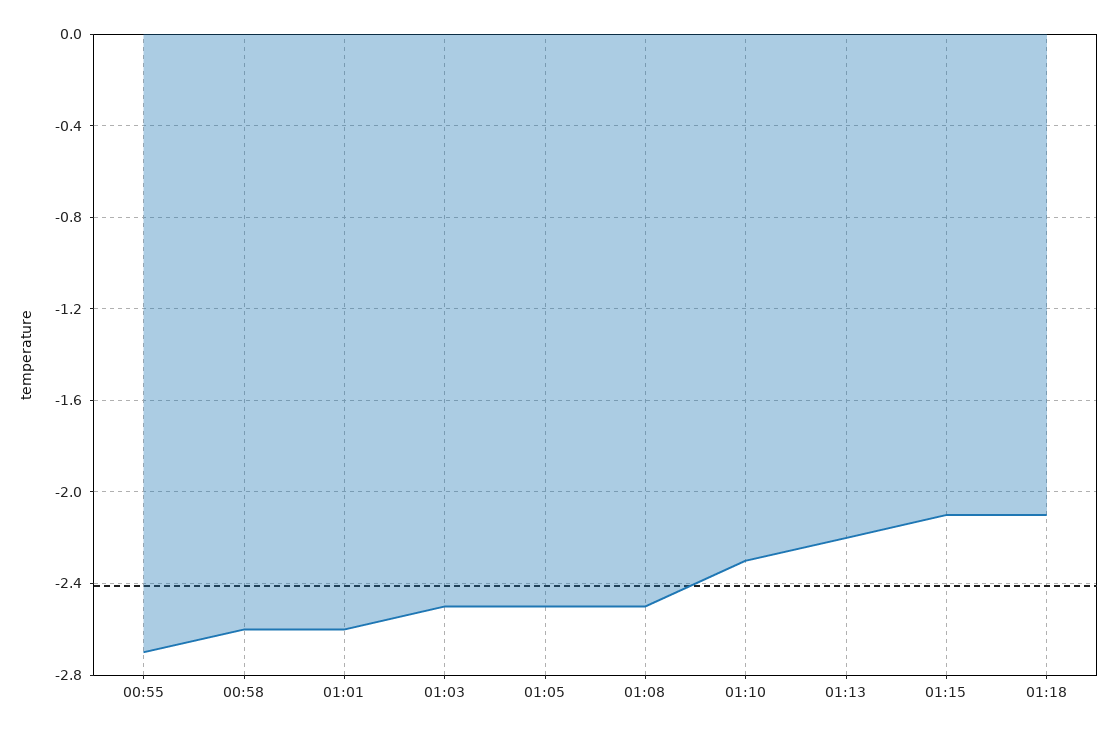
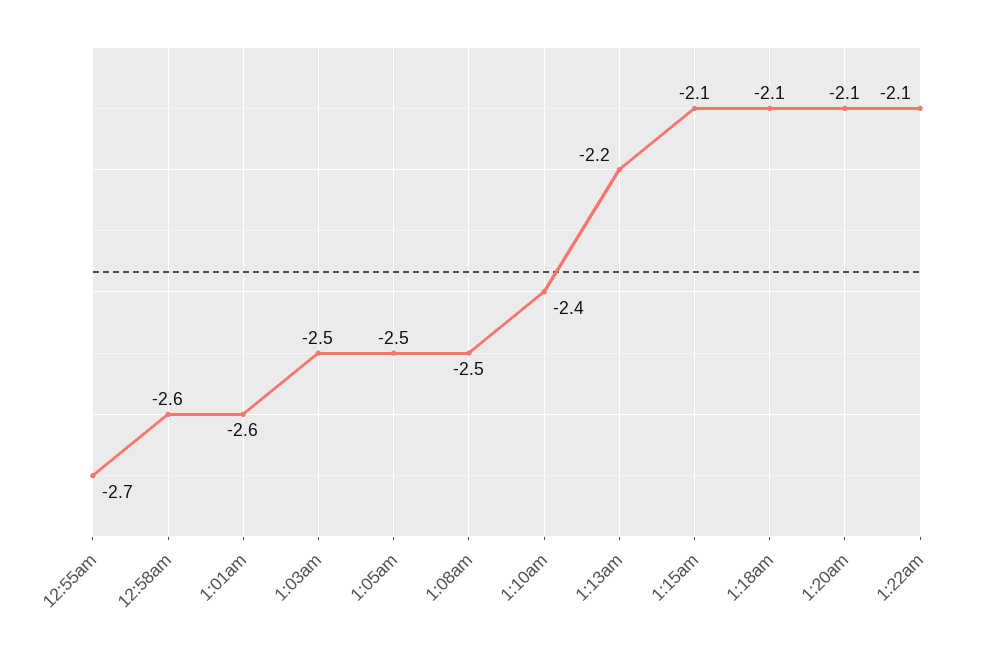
01:10: -2.3 -> -2.4
1:20am: none -> -2.1
1:22am: none -> -2.1

